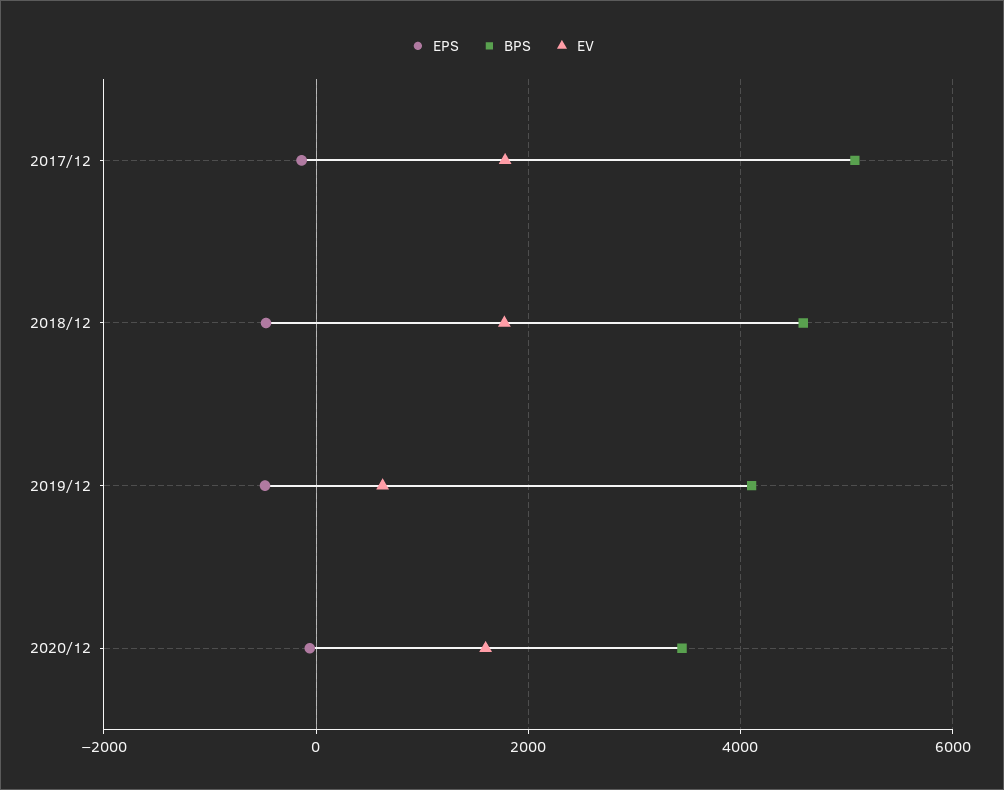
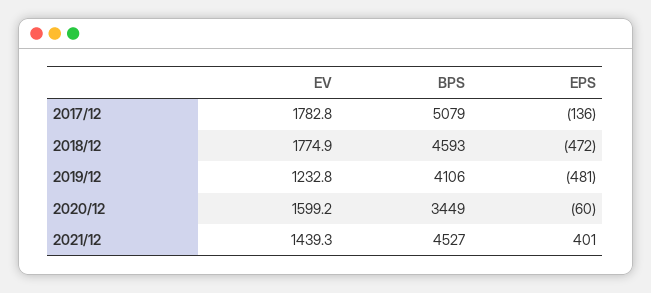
EV, 2019/12: 600 -> 1232.8
EV, 2021/12: none -> 1439.3
BPS, 2021/12: none -> 4527
EPS, 2021/12: none -> 401

